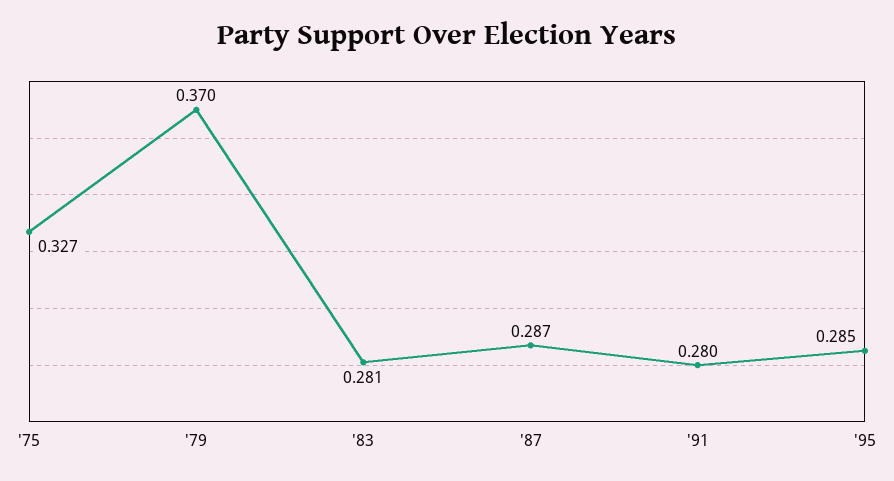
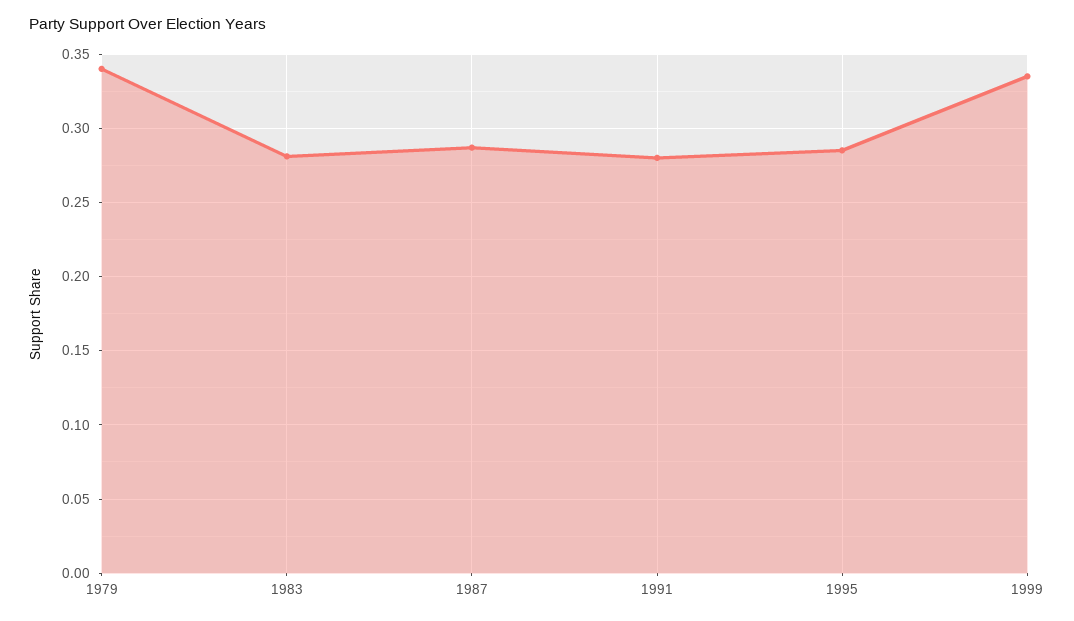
'75: 0.327 -> none
'79: 0.37 -> 0.34
1999: none -> 0.335

